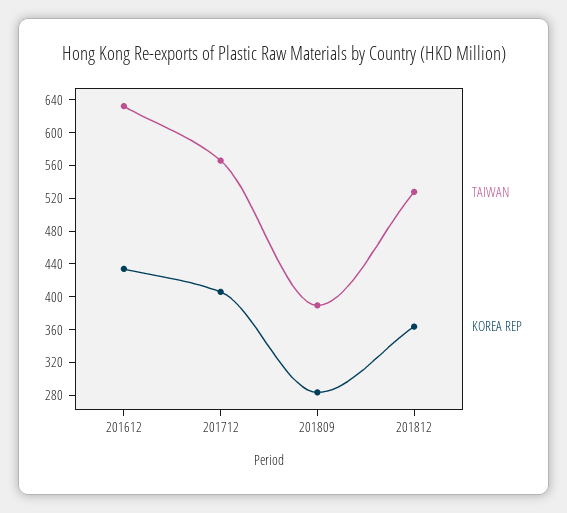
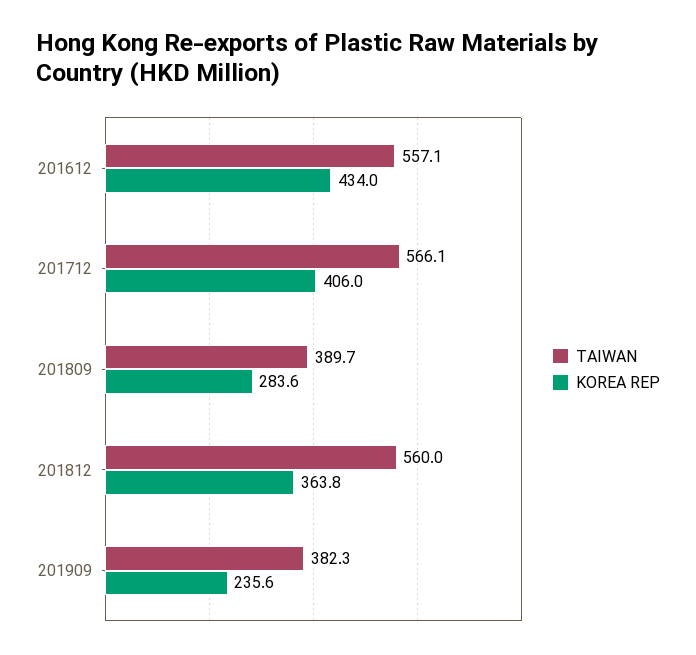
TAIWAN, 201612: 630 -> 557.1
TAIWAN, 201812: 530 -> 560
TAIWAN, 201909: none -> 382.3
KOREA REP, 201909: none -> 235.6

